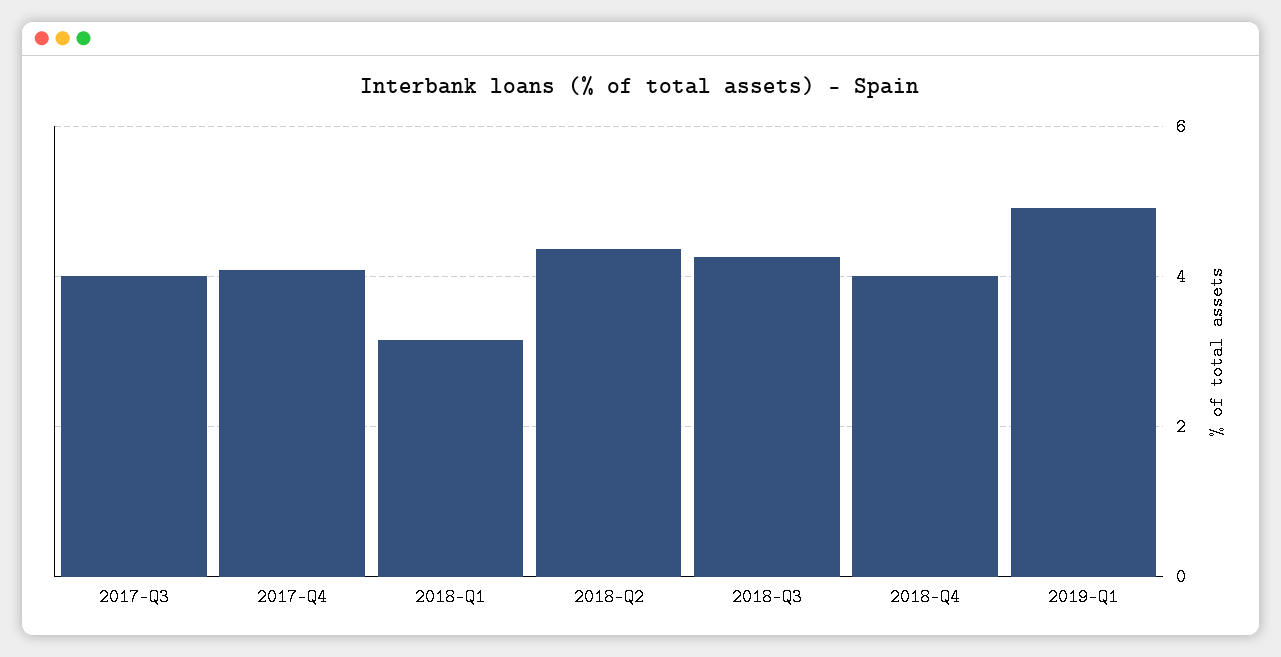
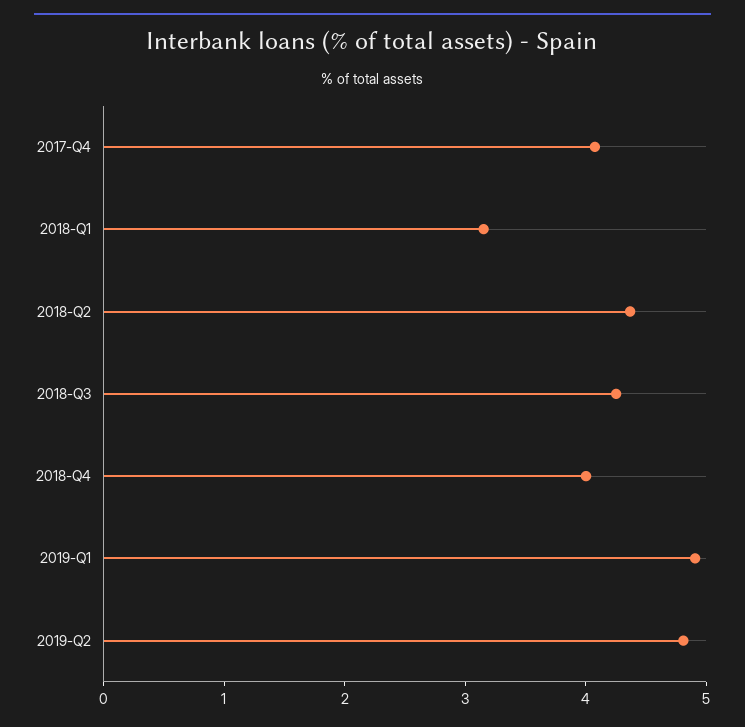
2017-Q3: 4 -> none
2019-Q2: none -> 4.8

